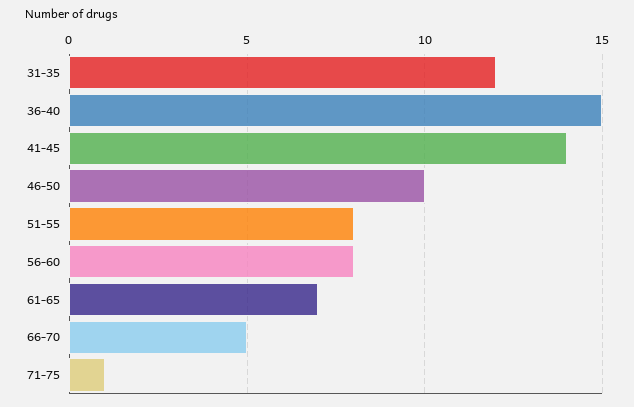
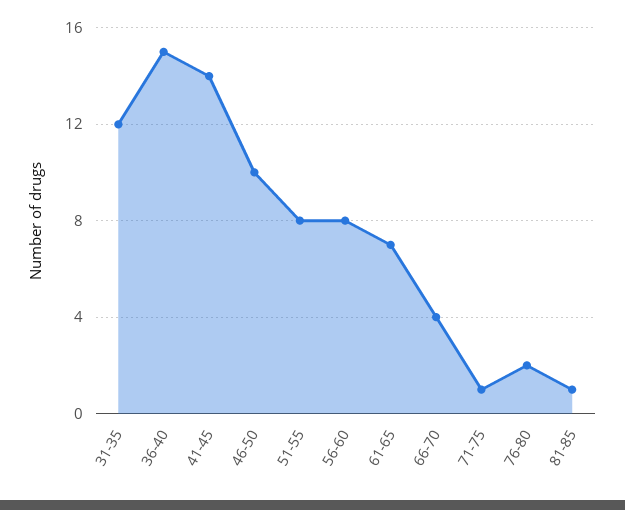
66-70: 5 -> 4
76-80: none -> 2
81-85: none -> 1

